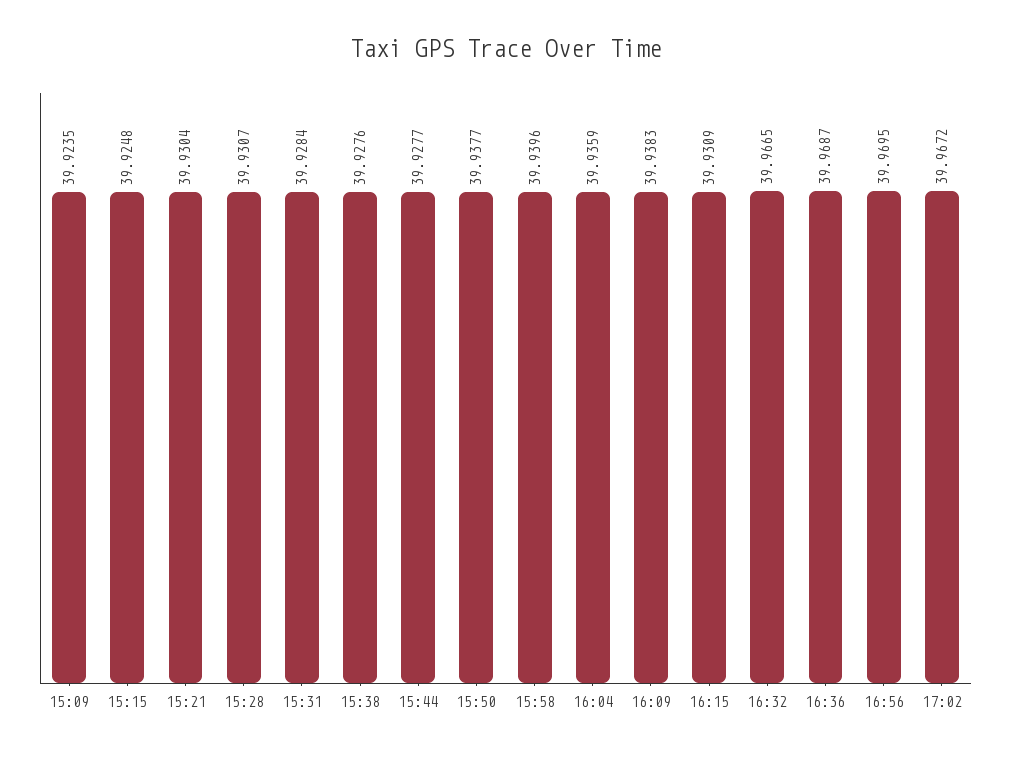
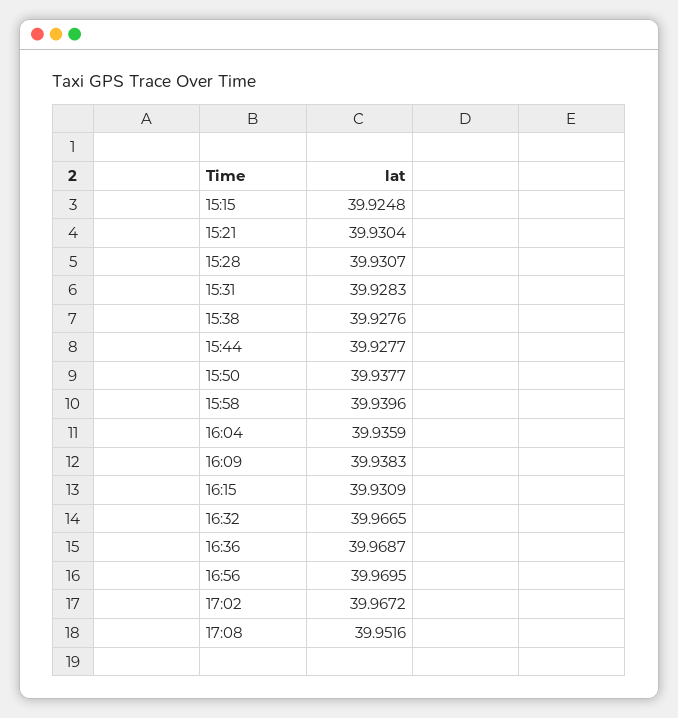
15:09: 39.9235 -> none
15:31: 39.9284 -> 39.9283
17:08: none -> 39.9516

